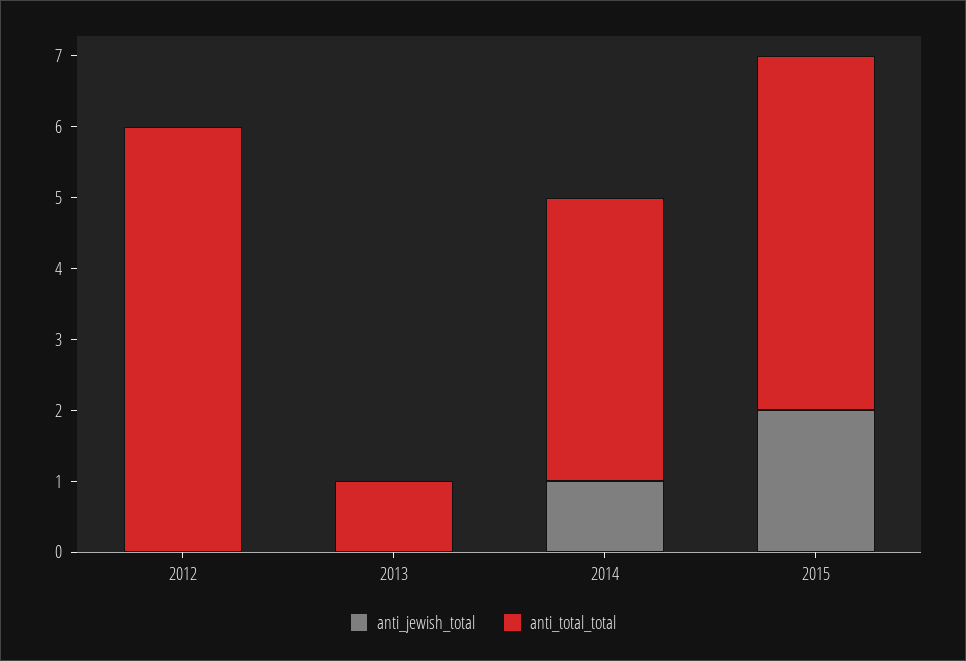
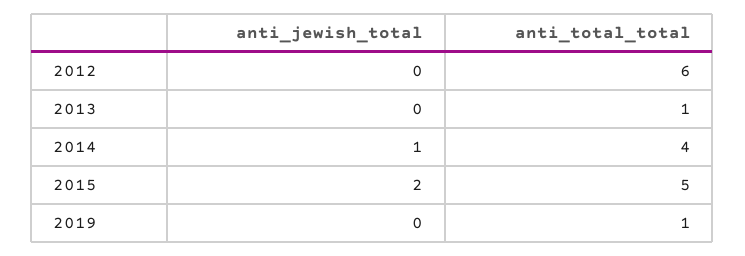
anti_jewish_total, 2019: none -> 0
anti_total_total, 2019: none -> 1

